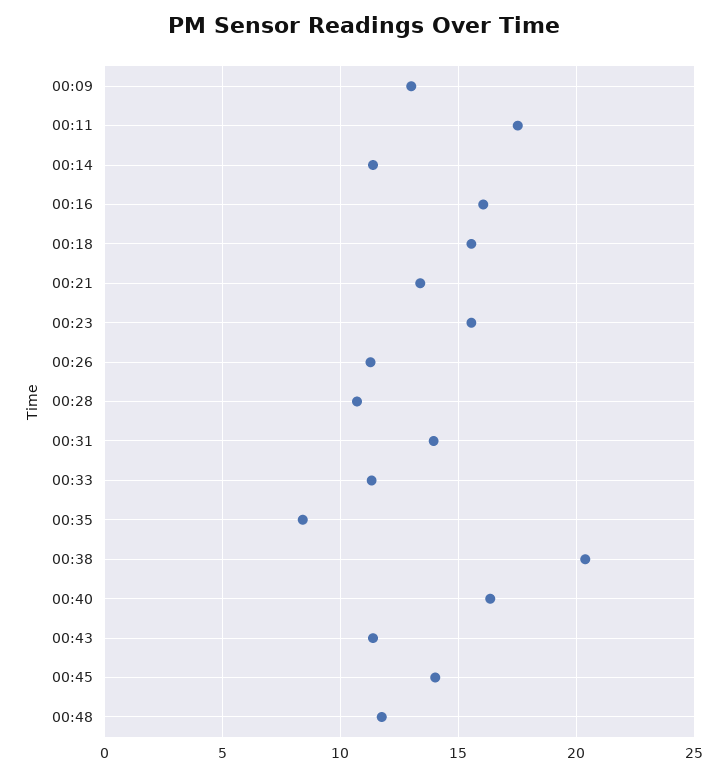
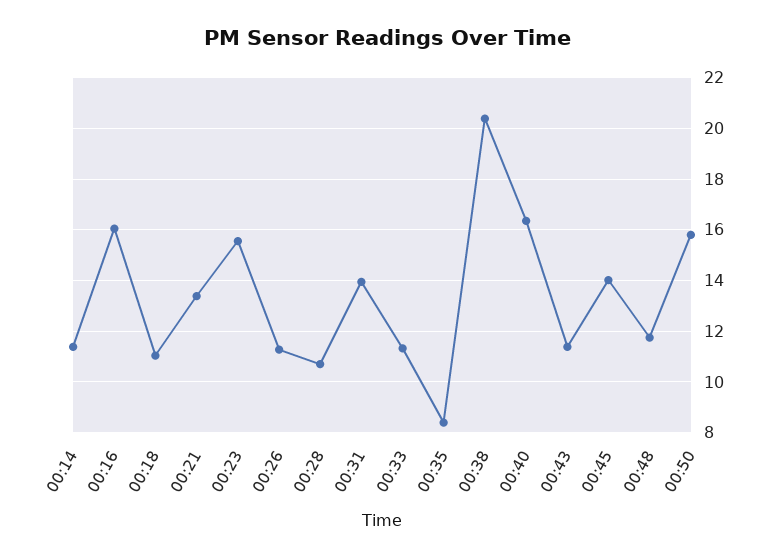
00:09: 13 -> none
00:11: 17.5 -> none
00:18: 15.5 -> 11
00:50: none -> 15.75

